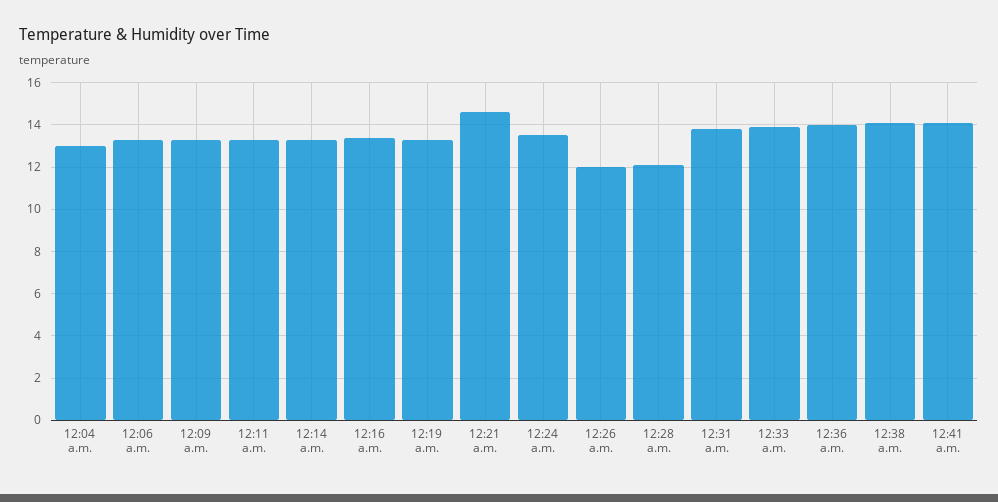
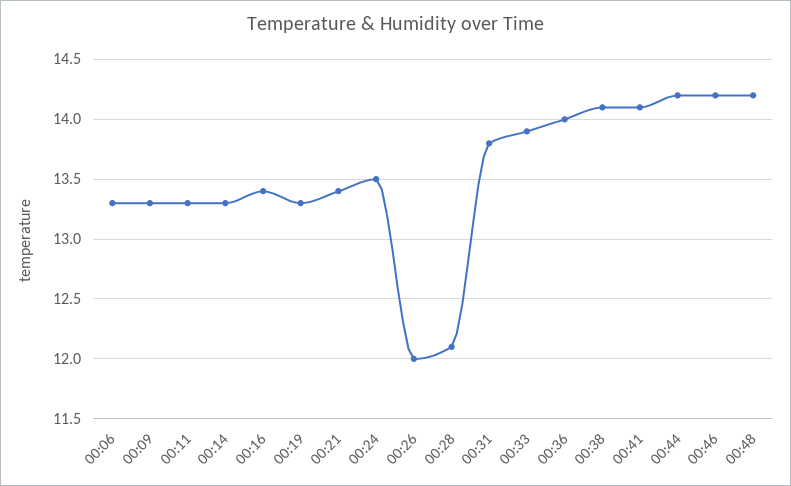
12:04 a.m.: 13 -> none
12:21 a.m.: 14.5 -> 13.4
00:44: none -> 14.2
00:46: none -> 14.2
00:48: none -> 14.2

